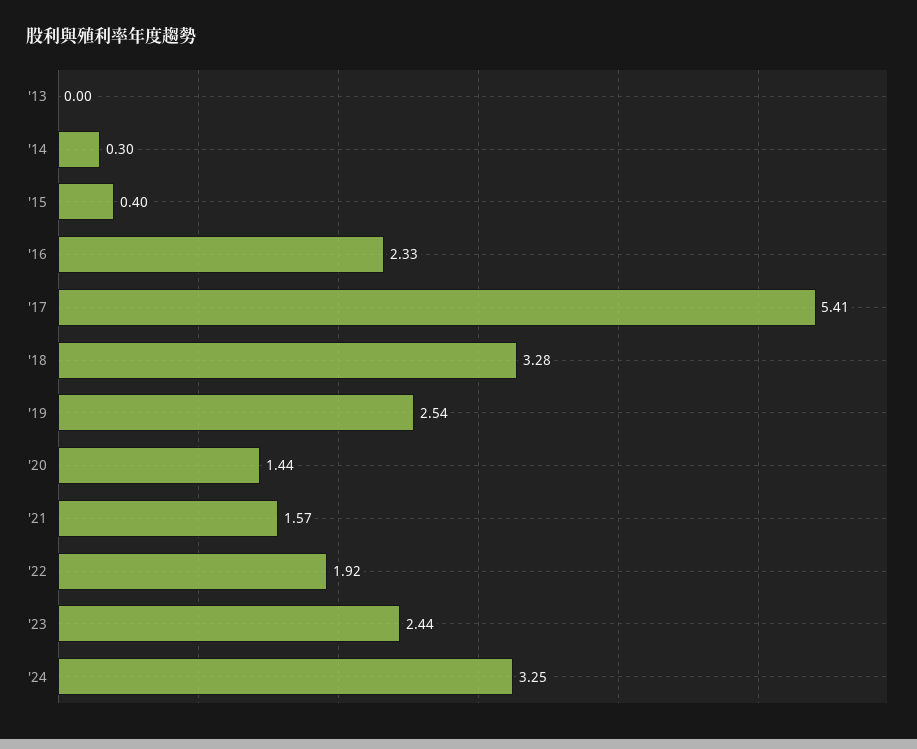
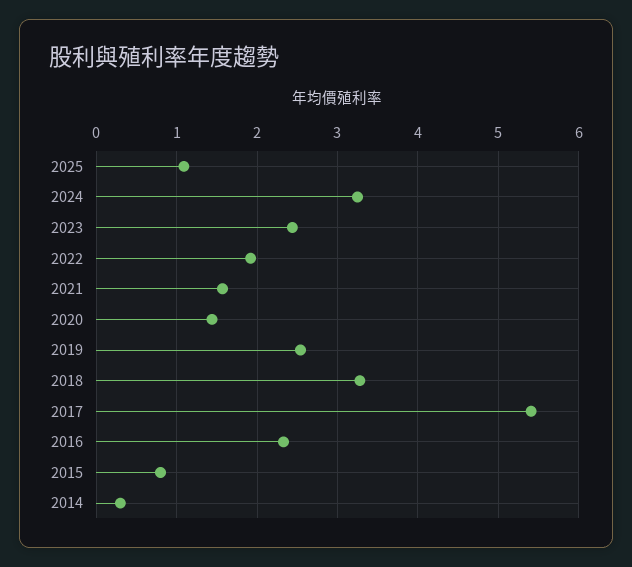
'13: 0 -> none
'15: 0.4 -> 0.8
2025: none -> 1.1

